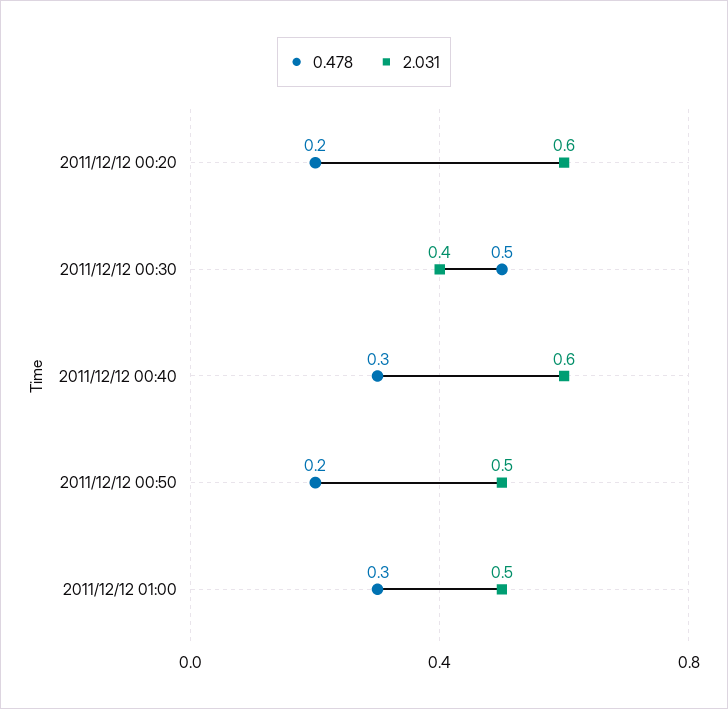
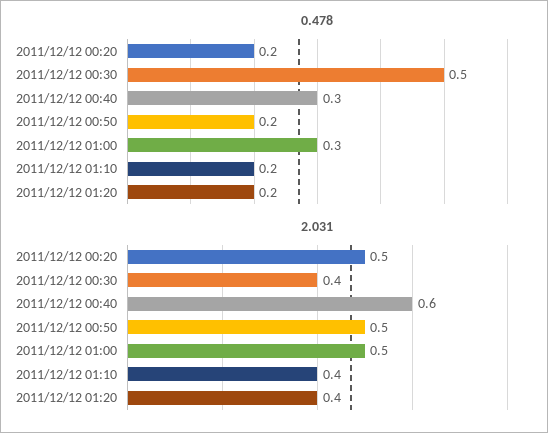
2.031, 2011/12/12 00:20: 0.6 -> 0.5
0.478, 2011/12/12 01:10: none -> 0.2
0.478, 2011/12/12 01:20: none -> 0.2
2.031, 2011/12/12 01:10: none -> 0.4
2.031, 2011/12/12 01:20: none -> 0.4

